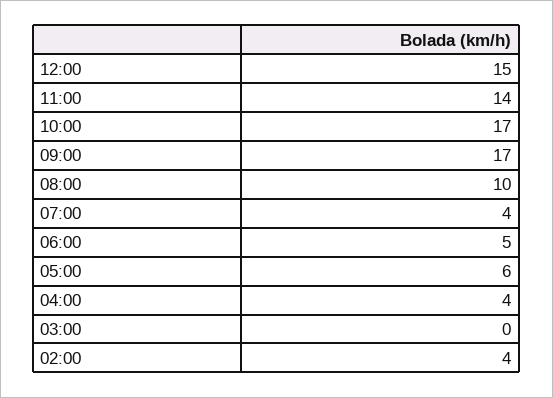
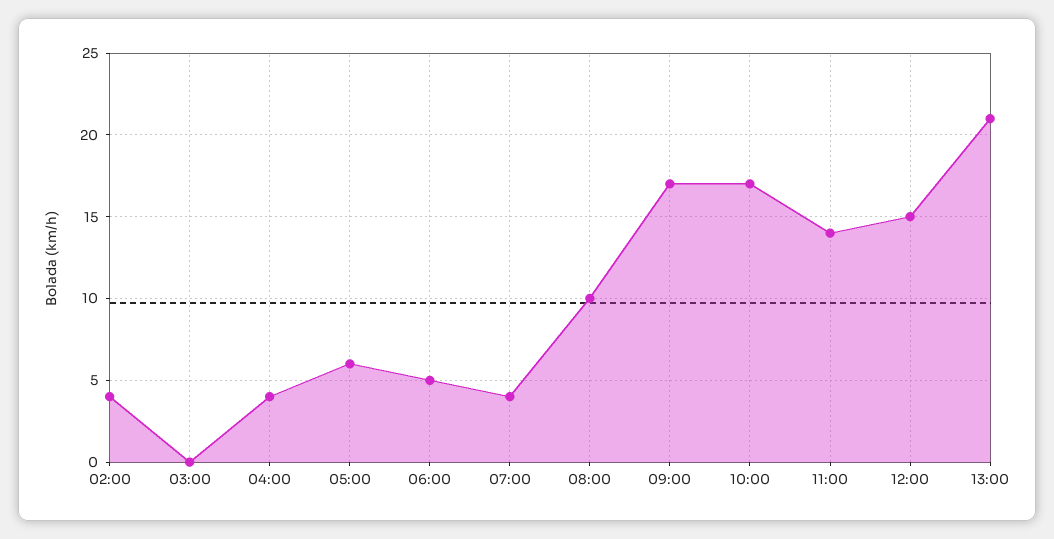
13:00: none -> 21

